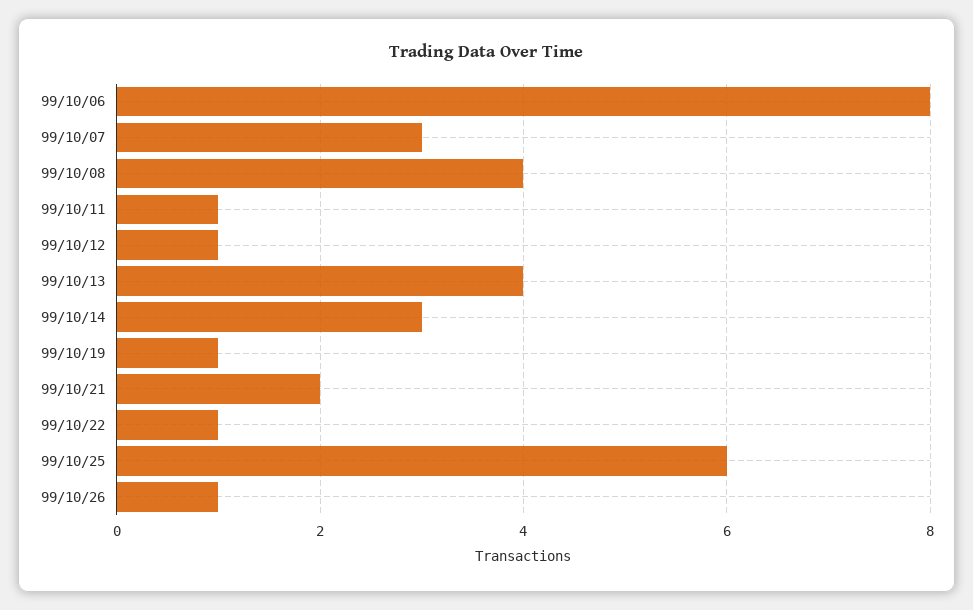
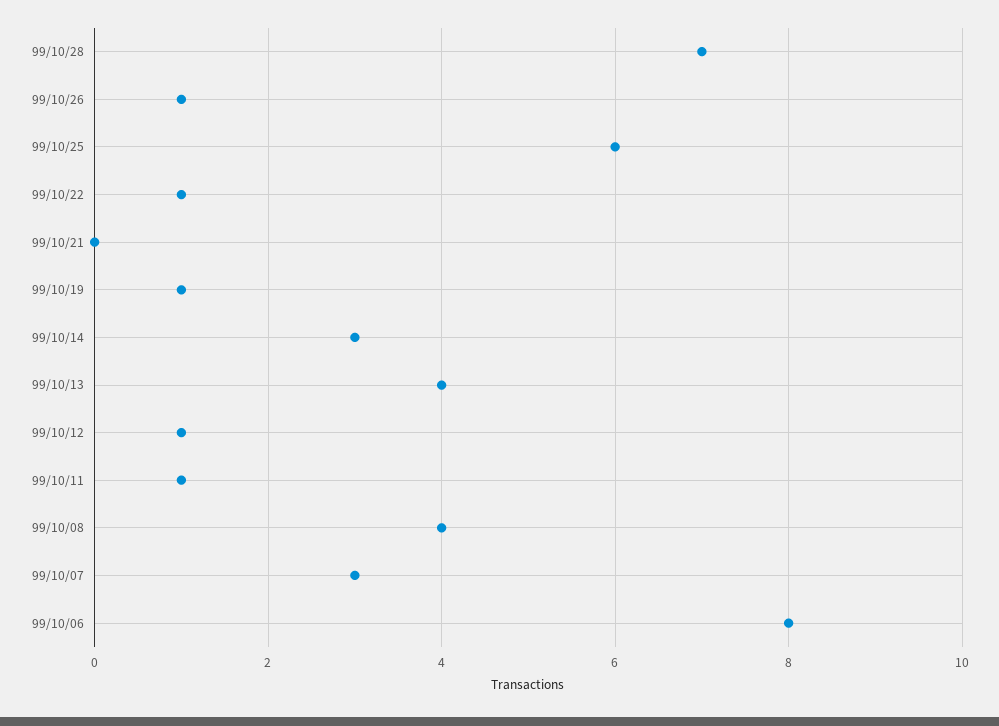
99/10/21: 2 -> 0
99/10/28: none -> 7

